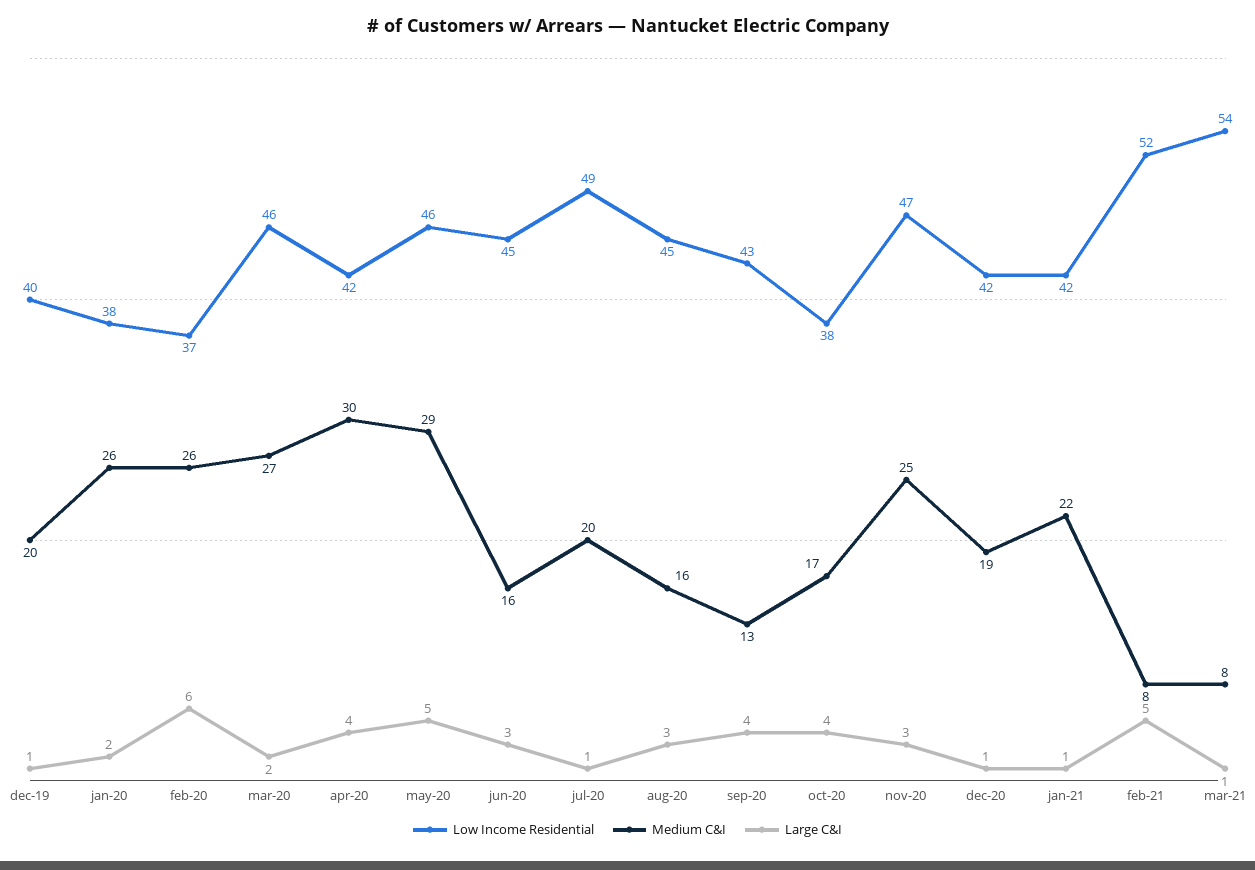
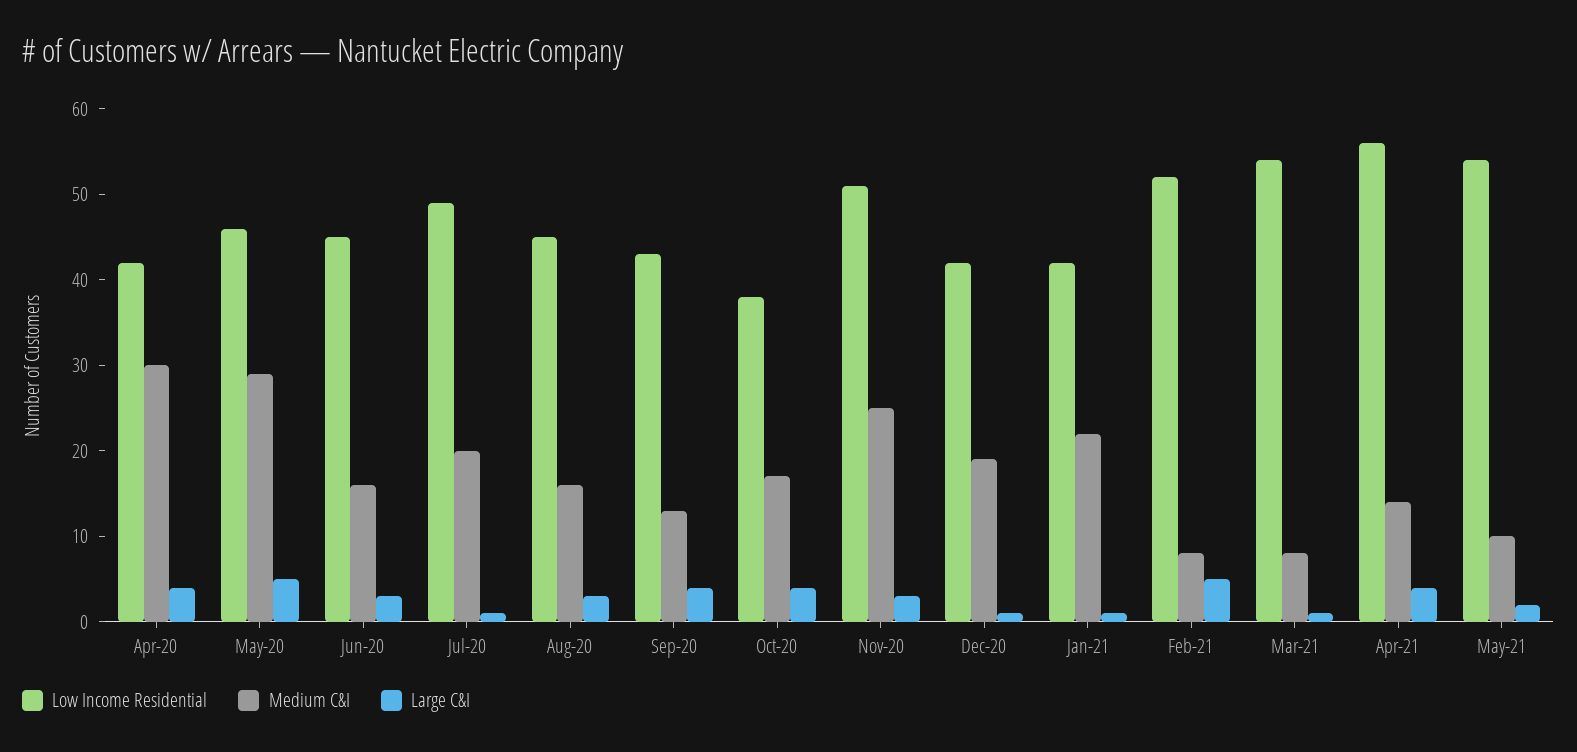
Low Income Residential, dec-19: 40 -> none
Medium C&I, dec-19: 20 -> none
Large C&I, dec-19: 1 -> none
Low Income Residential, jan-20: 38 -> none
Medium C&I, jan-20: 26 -> none
Large C&I, jan-20: 2 -> none
Low Income Residential, feb-20: 37 -> none
Medium C&I, feb-20: 26 -> none
Large C&I, feb-20: 6 -> none
Low Income Residential, mar-20: 46 -> none
Medium C&I, mar-20: 27 -> none
Large C&I, mar-20: 2 -> none
Low Income Residential, nov-20: 47 -> 51
Low Income Residential, Apr-21: none -> 56
Medium C&I, Apr-21: none -> 14
Large C&I, Apr-21: none -> 4
Low Income Residential, May-21: none -> 54
Medium C&I, May-21: none -> 10
Large C&I, May-21: none -> 2

